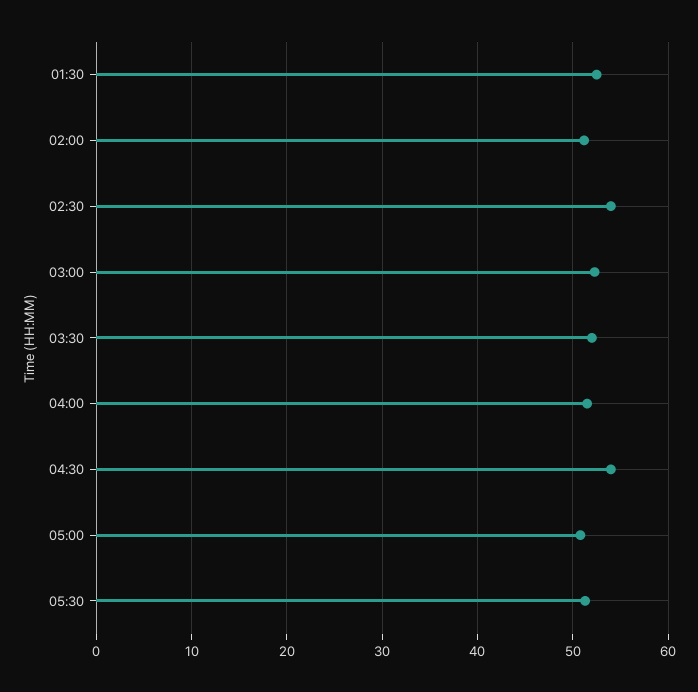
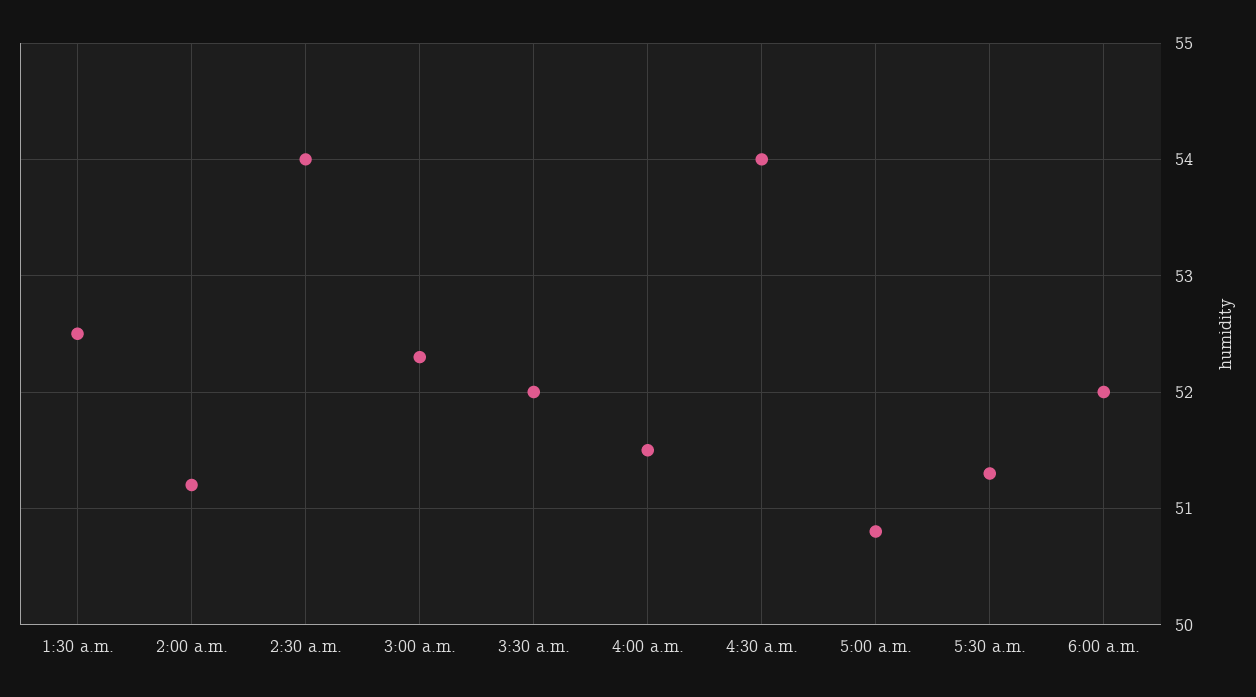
6:00 a.m.: none -> 52

